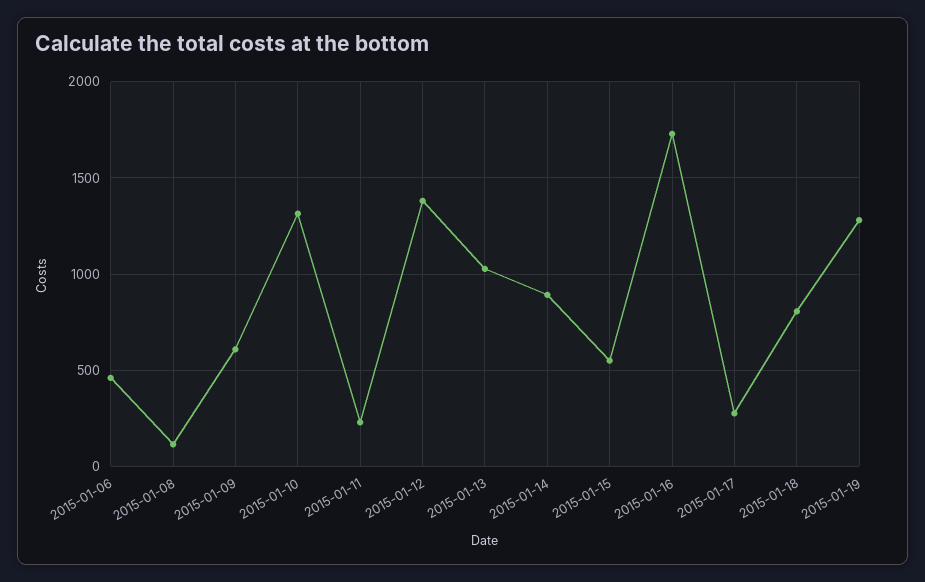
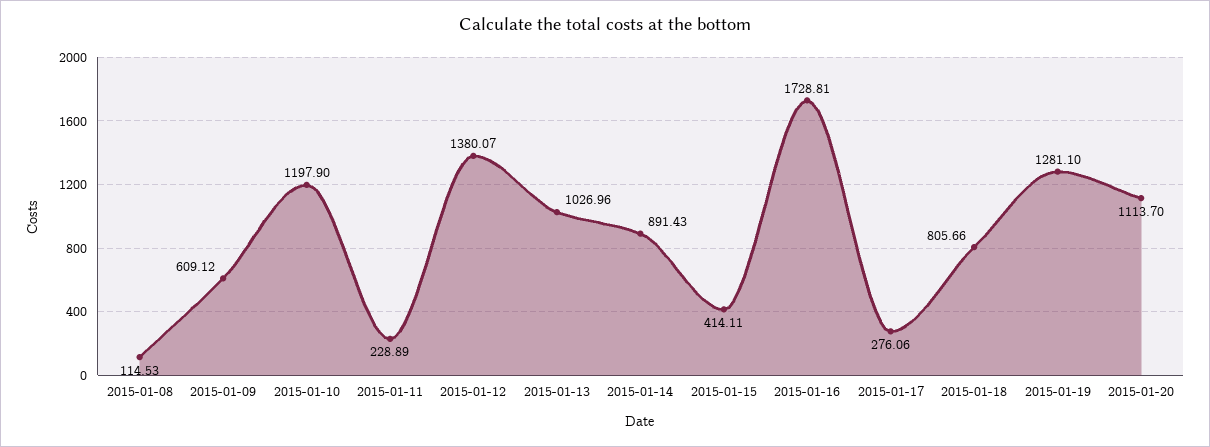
2015-01-06: 450 -> none
2015-01-10: 1300 -> 1197.9
2015-01-15: 550 -> 414.11
2015-01-20: none -> 1113.7

